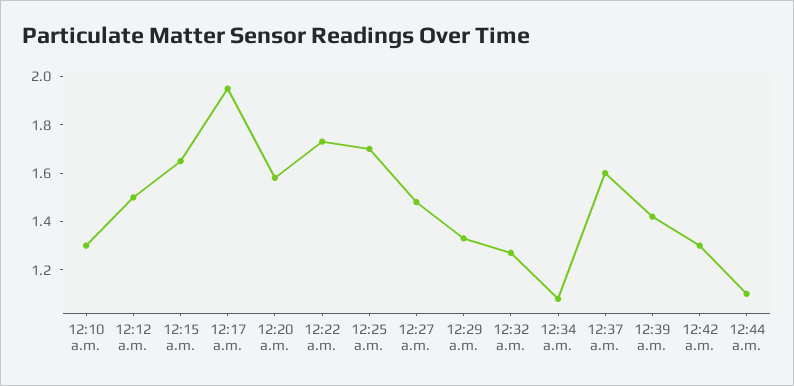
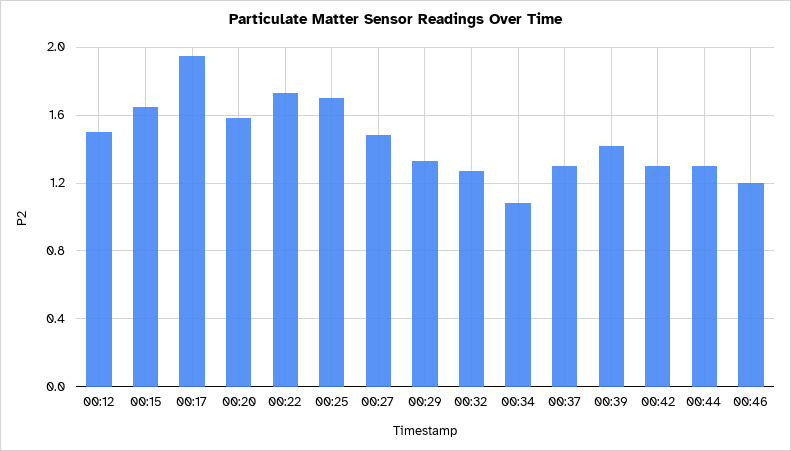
12:10 a.m.: 1.3 -> none
12:37 a.m.: 1.6 -> 1.3
12:44 a.m.: 1.1 -> 1.3
00:46: none -> 1.2

